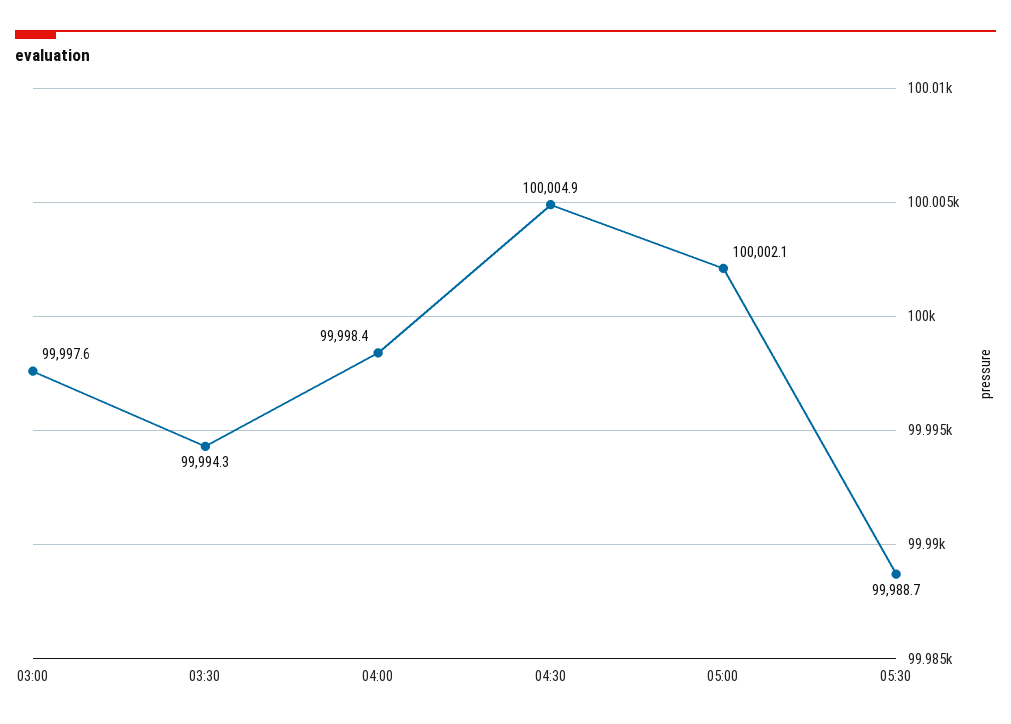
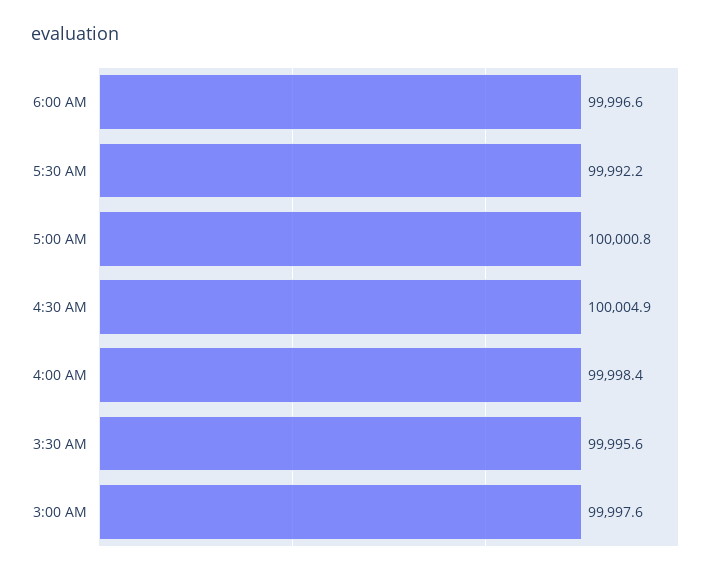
03:30: 99994.3 -> 99995.6
05:00: 100002.1 -> 100000.8
05:30: 99988.7 -> 99992.2
6:00 AM: none -> 99996.6

